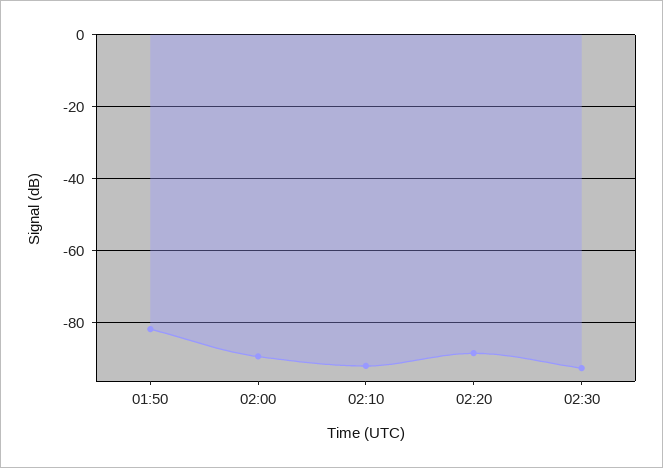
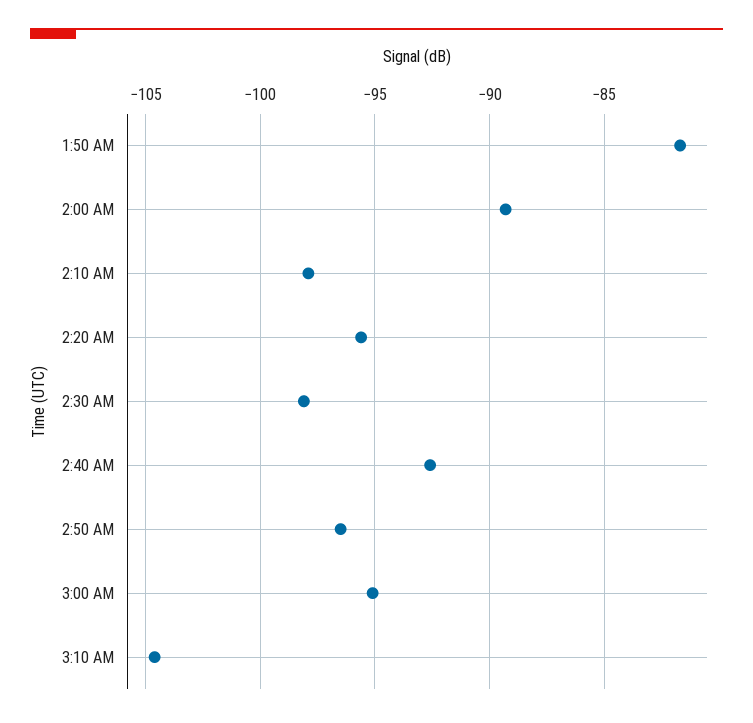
02:10: -92 -> -98
02:20: -88 -> -95.5
02:30: -92 -> -98
2:40 AM: none -> -92.5
2:50 AM: none -> -96.5
3:00 AM: none -> -95
3:10 AM: none -> -104.5

